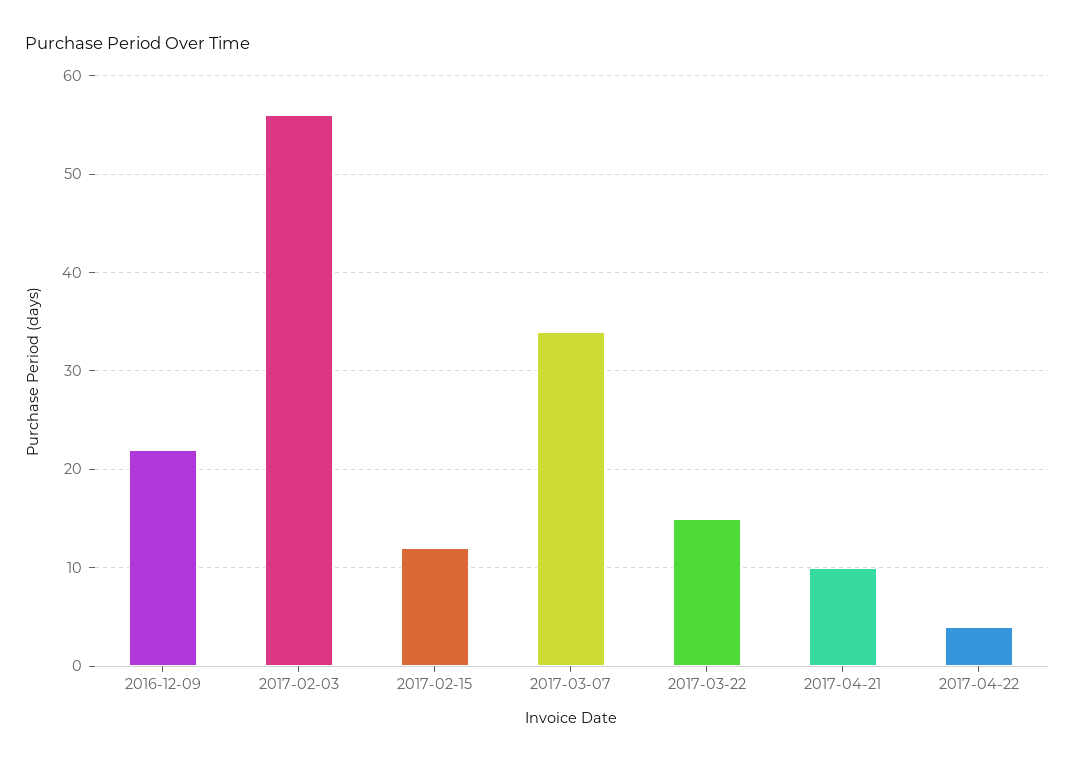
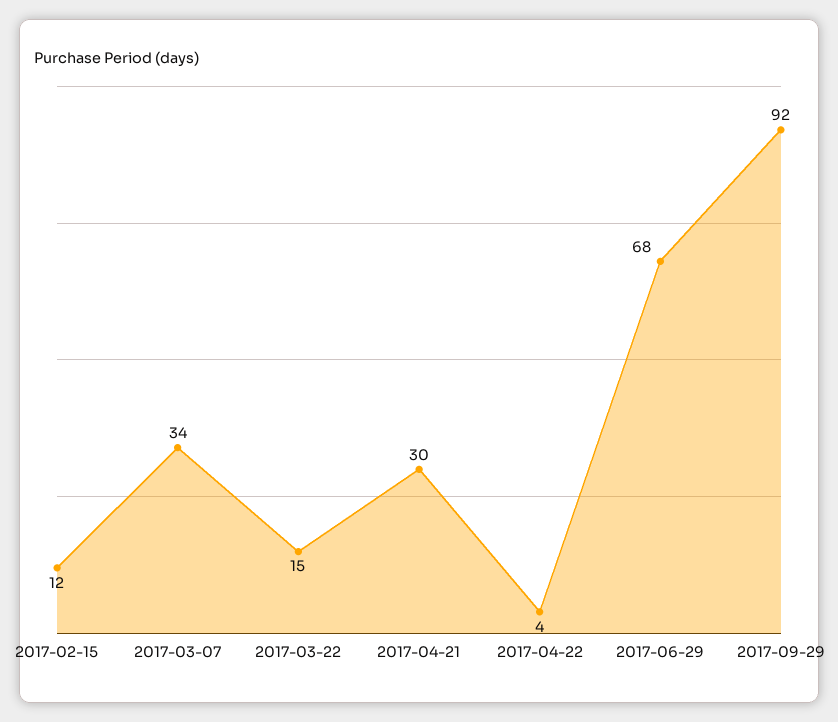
2016-12-09: 22 -> none
2017-02-03: 56 -> none
2017-04-21: 10 -> 30
2017-06-29: none -> 68
2017-09-29: none -> 92

